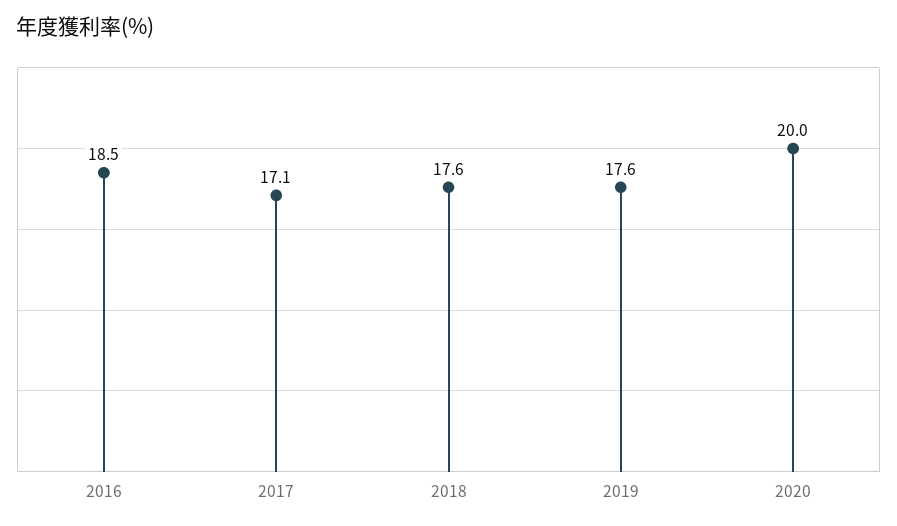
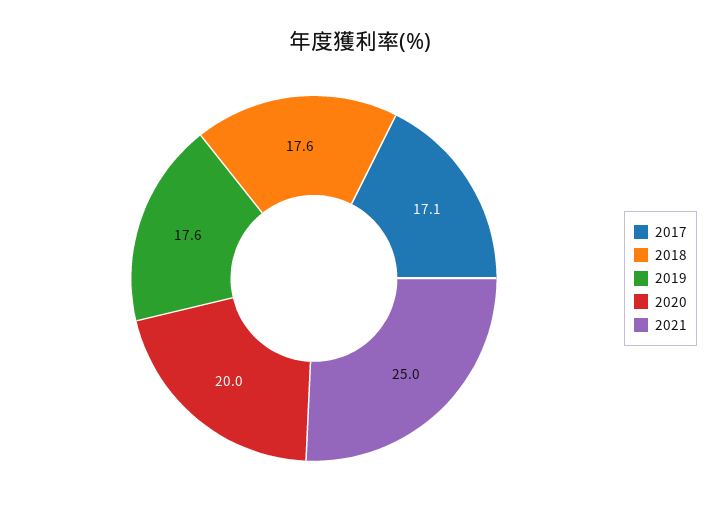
2016: 18.5 -> none
2021: none -> 25

